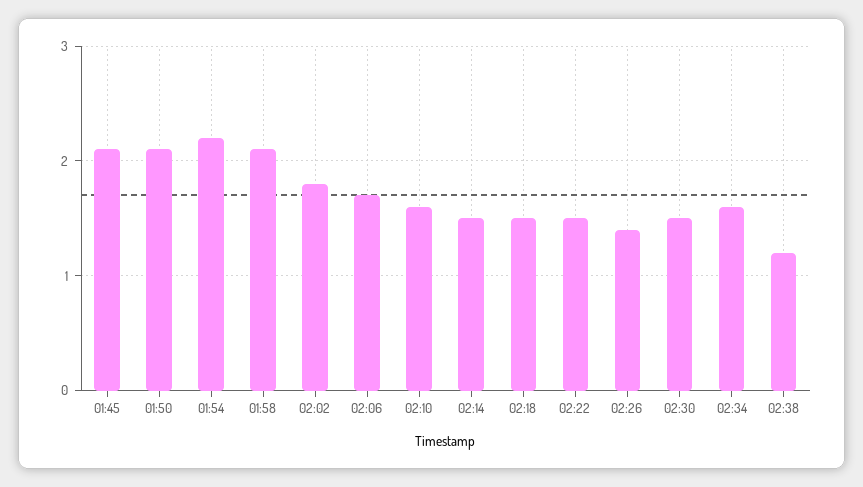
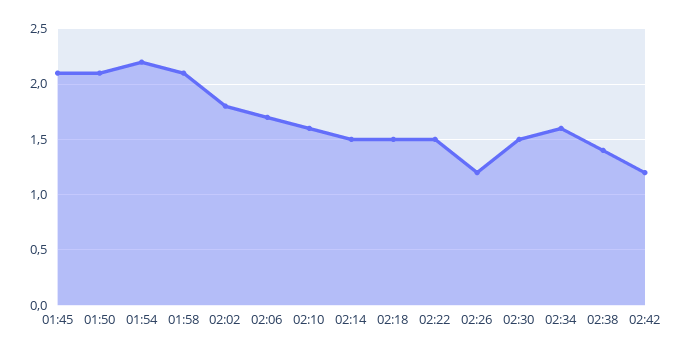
02:26: 1.4 -> 1.2
02:38: 1.2 -> 1.4
02:42: none -> 1.2

